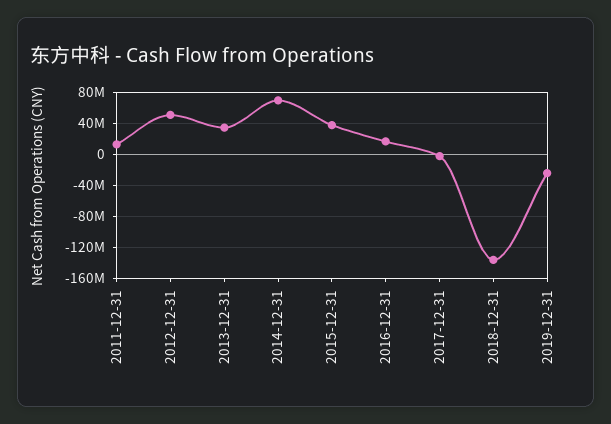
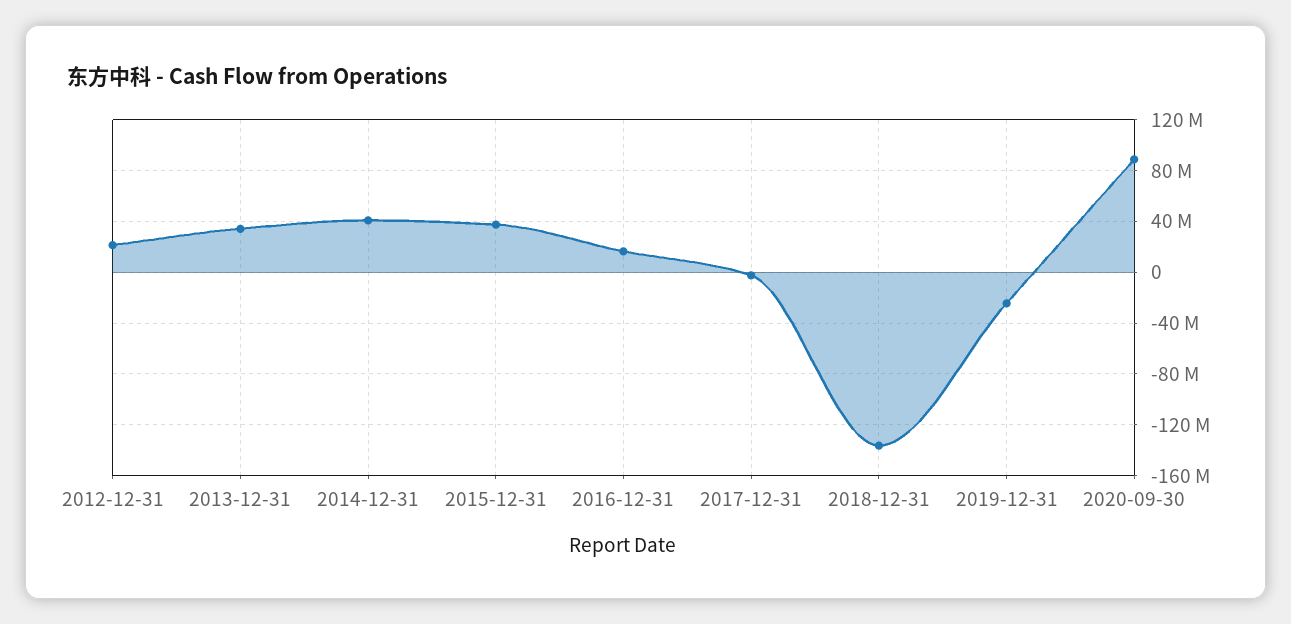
2011-12-31: 10000000 -> none
2012-12-31: 50000000 -> 20000000
2014-12-31: 70000000 -> 40000000
2020-09-30: none -> 90000000

